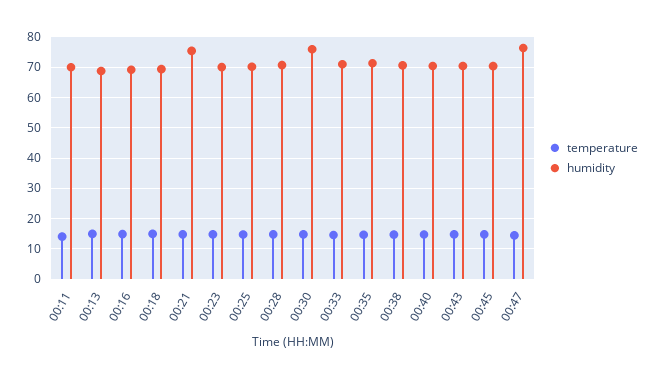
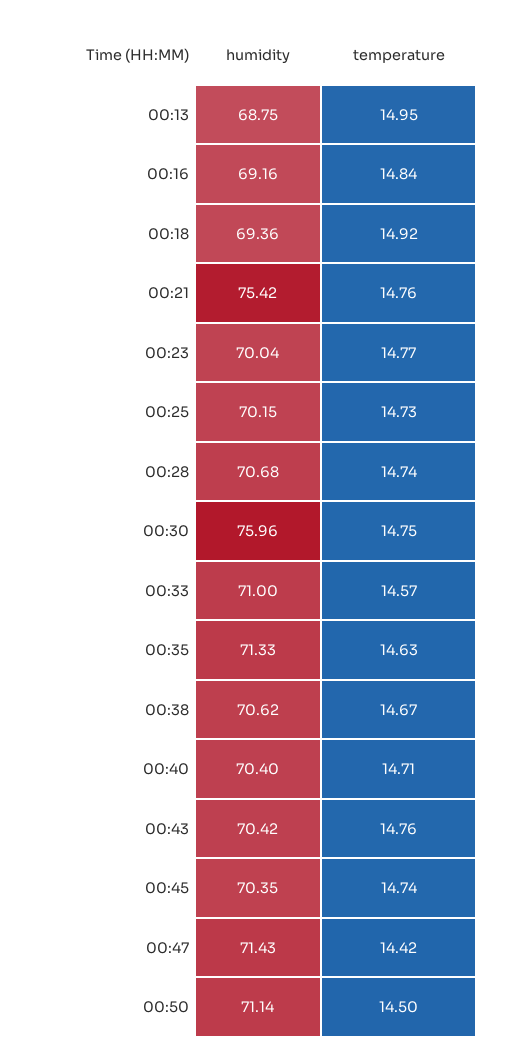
temperature, 00:11: 14 -> none
humidity, 00:11: 70 -> none
humidity, 00:47: 76 -> 71.43
humidity, 00:50: none -> 71.14
temperature, 00:50: none -> 14.5

